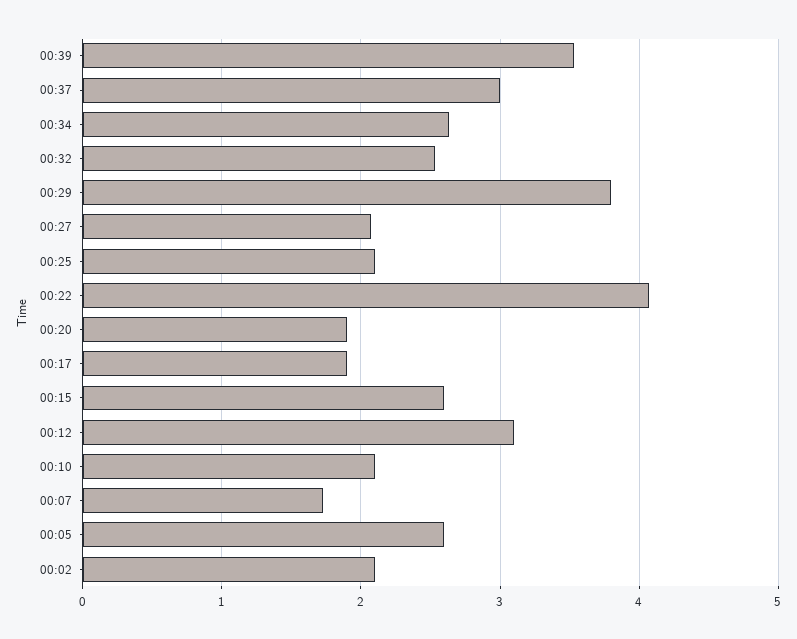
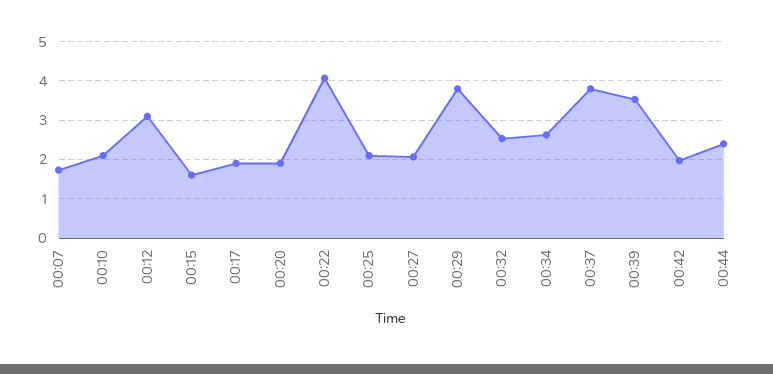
00:37: 3 -> 3.8
00:15: 2.6 -> 1.6
00:05: 2.6 -> none
00:02: 2.1 -> none
00:42: none -> 2
00:44: none -> 2.4

